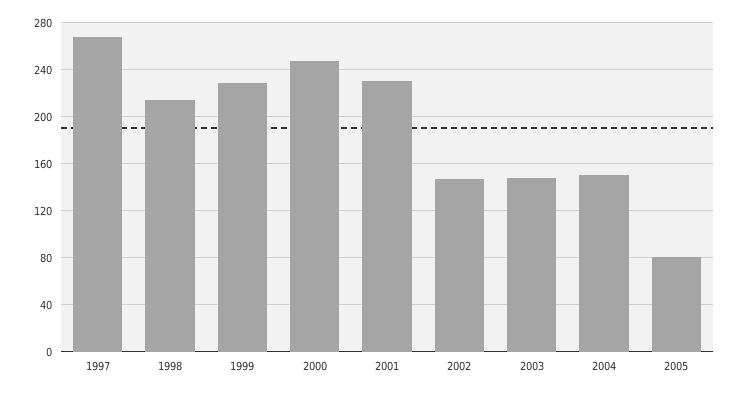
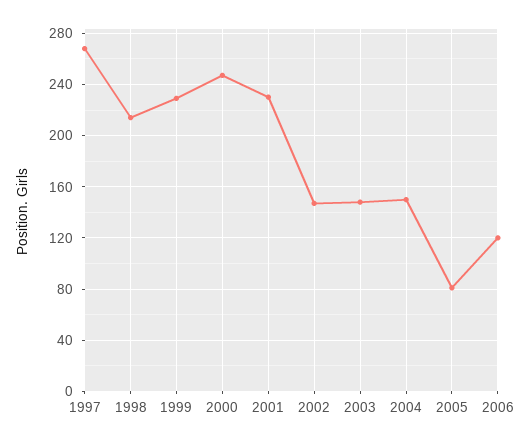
2006: none -> 120

